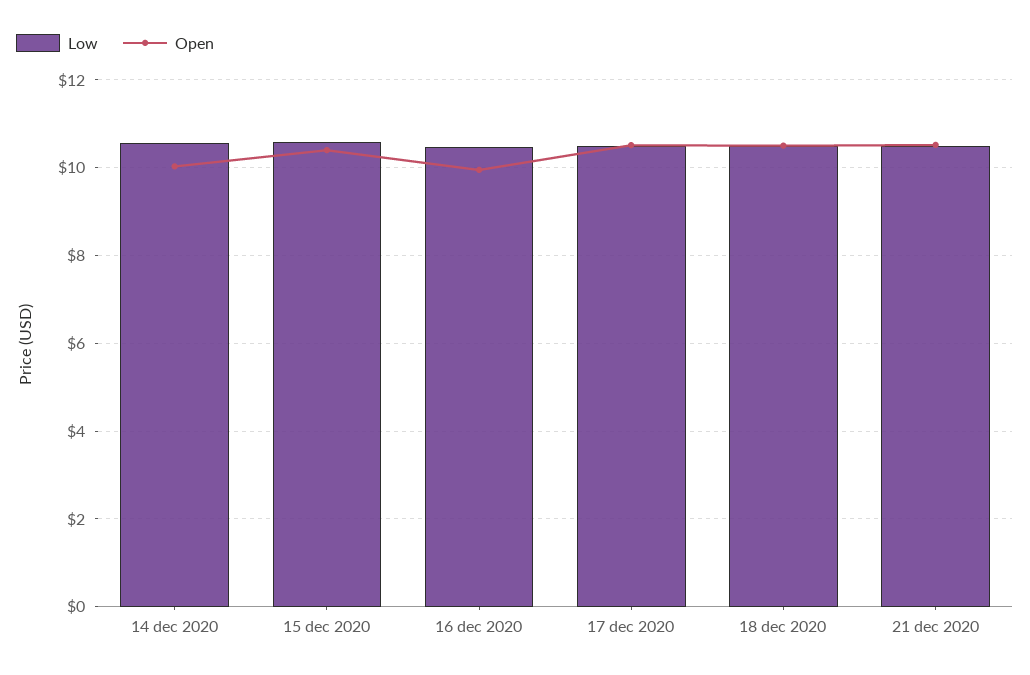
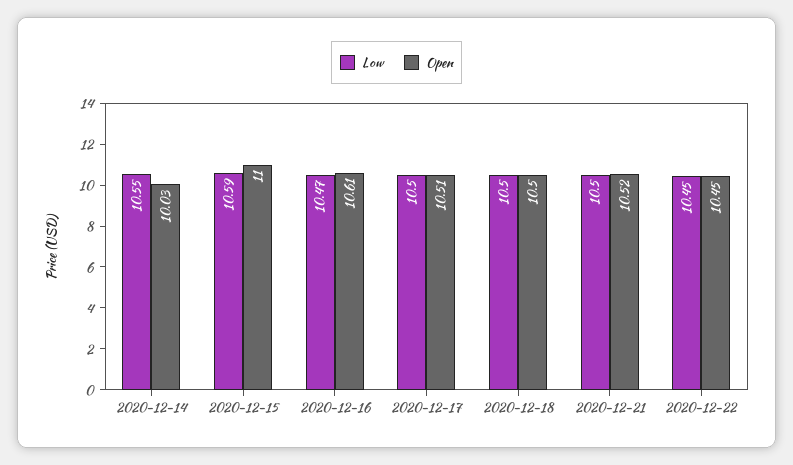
Open, 15 dec 2020: 10.4 -> 11
Open, 16 dec 2020: 10 -> 10.61
Low, 2020-12-22: none -> 10.45
Open, 2020-12-22: none -> 10.45

